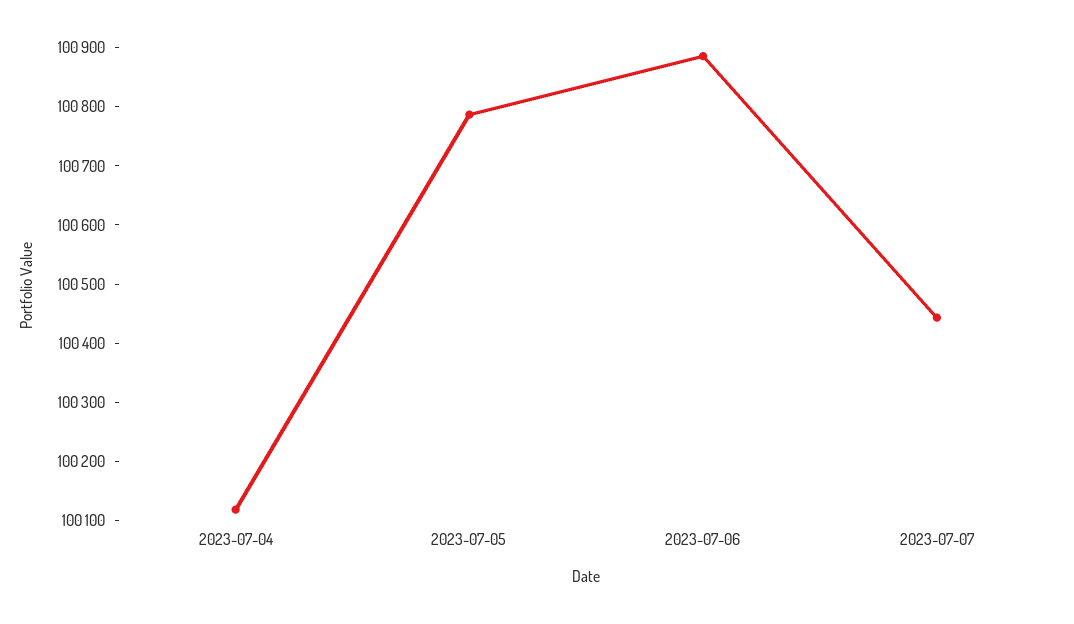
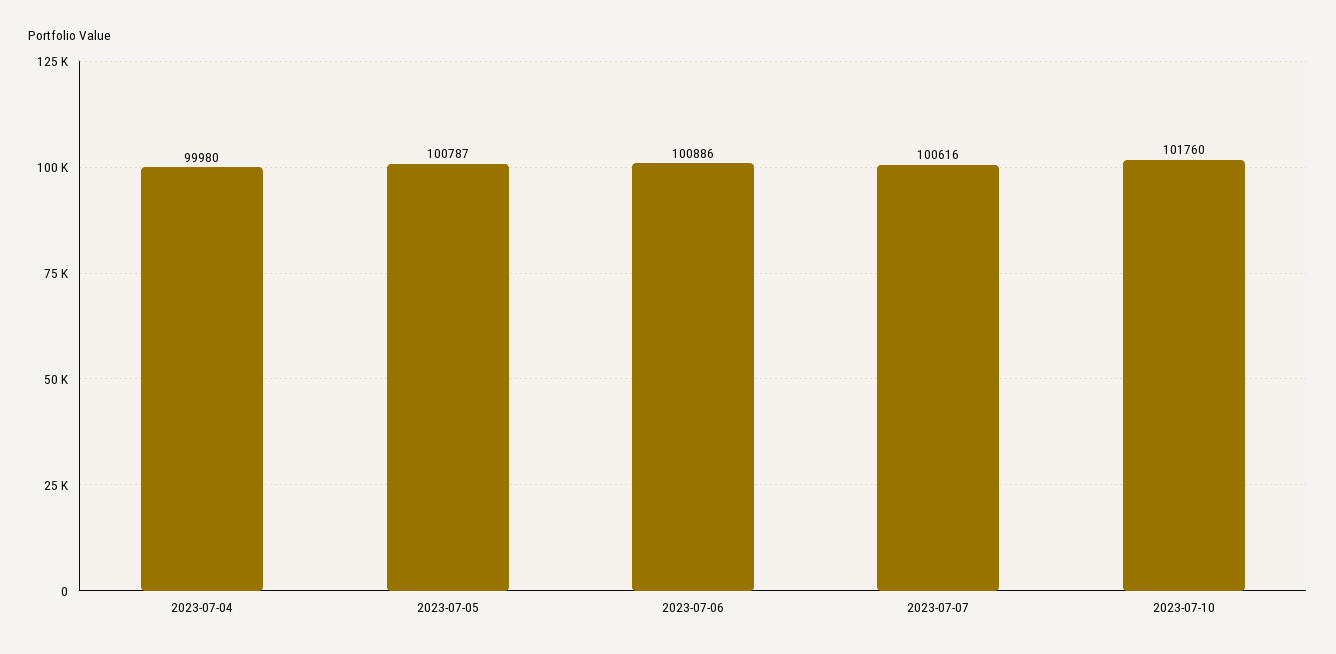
2023-07-04: 100120 -> 99980
2023-07-07: 100440 -> 100616
2023-07-10: none -> 101760

